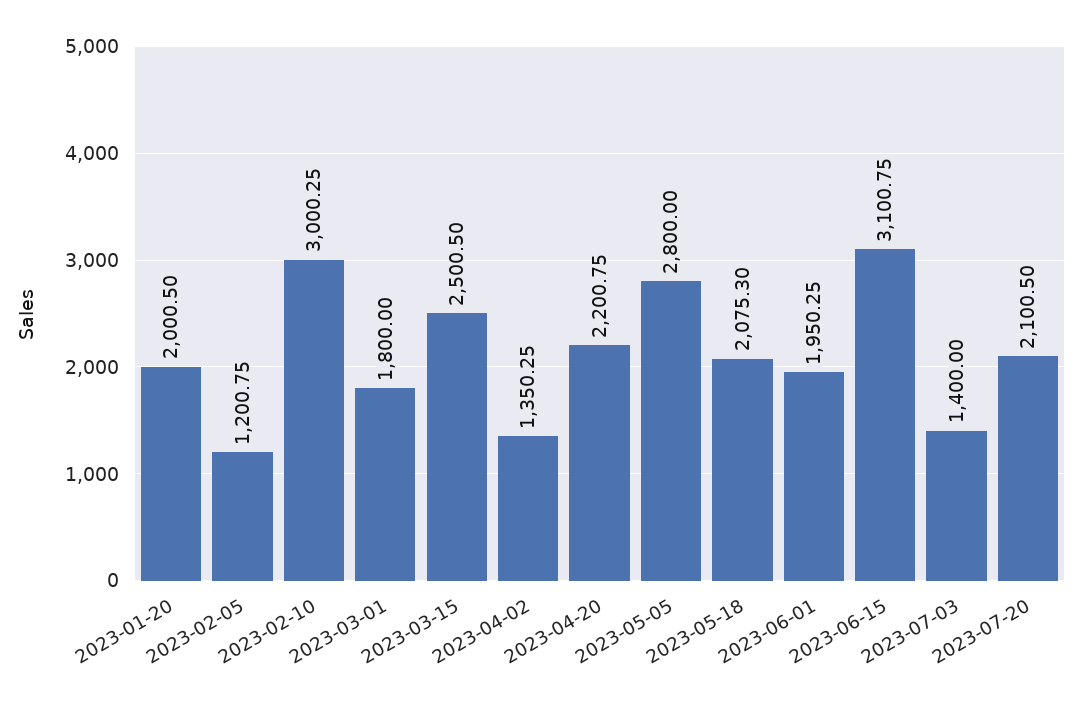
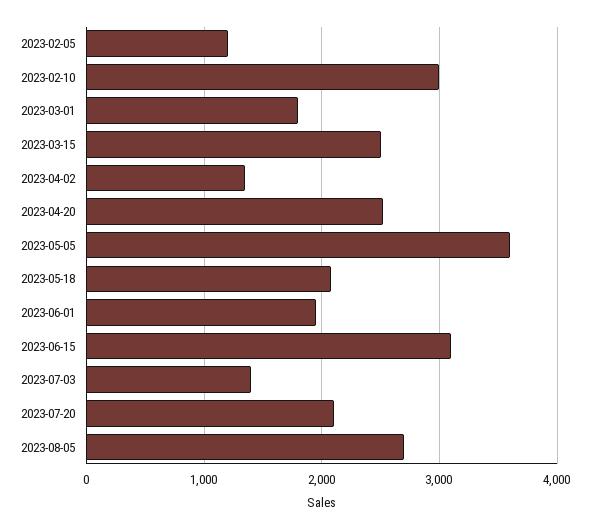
2023-01-20: 2000.5 -> none
2023-04-20: 2200.75 -> 2500
2023-05-05: 2800 -> 3600
2023-08-05: none -> 2700

